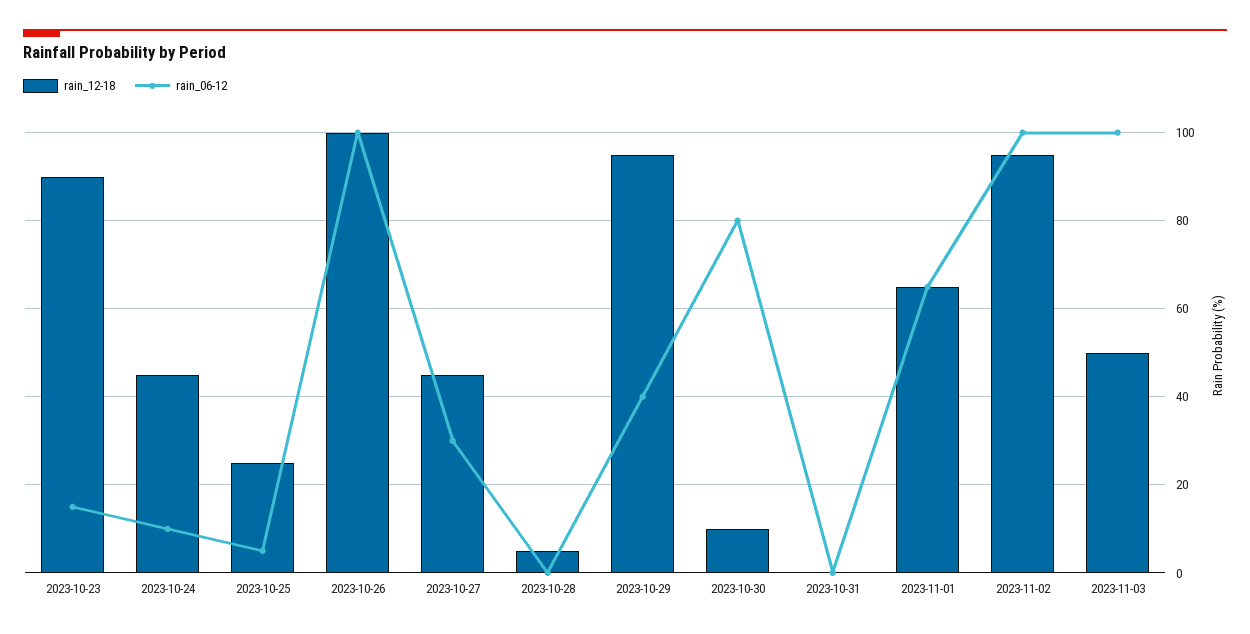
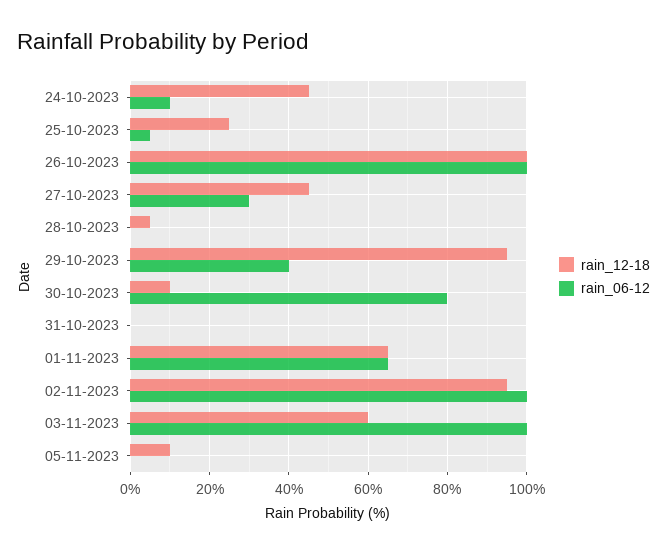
rain_12-18, 2023-10-23: 90 -> none
rain_06-12, 2023-10-23: 15 -> none
rain_12-18, 2023-11-03: 50 -> 60
rain_12-18, 05-11-2023: none -> 10
rain_06-12, 05-11-2023: none -> 0

